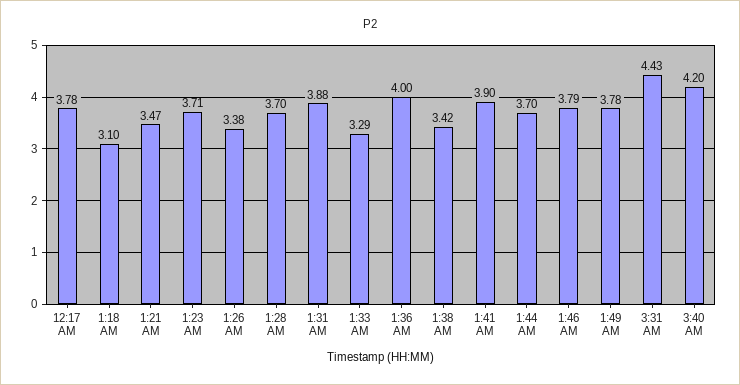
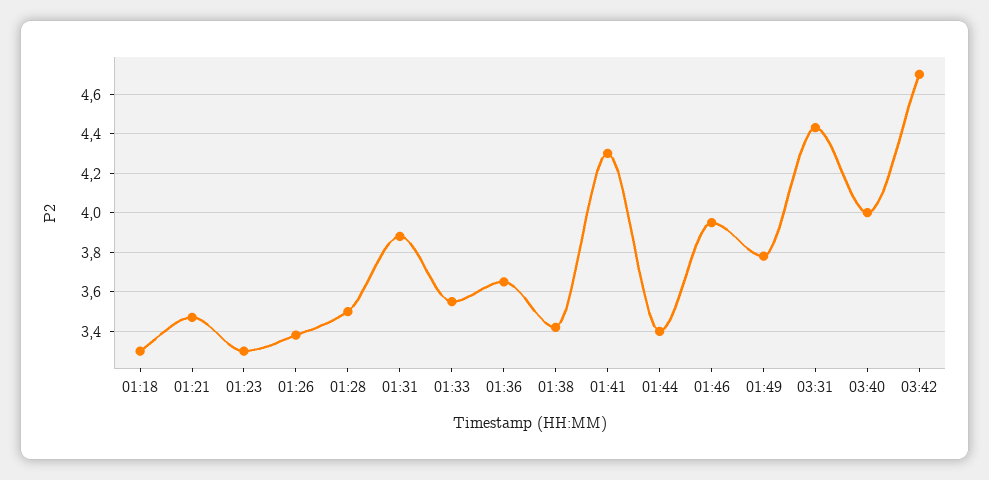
12:17 AM: 3.78 -> none
1:18 AM: 3.1 -> 3.3
1:23 AM: 3.71 -> 3.3
1:28 AM: 3.7 -> 3.5
1:33 AM: 3.29 -> 3.55
1:36 AM: 4 -> 3.65
1:41 AM: 3.9 -> 4.3
1:44 AM: 3.7 -> 3.4
1:46 AM: 3.79 -> 3.95
3:40 AM: 4.2 -> 4
03:42: none -> 4.7

